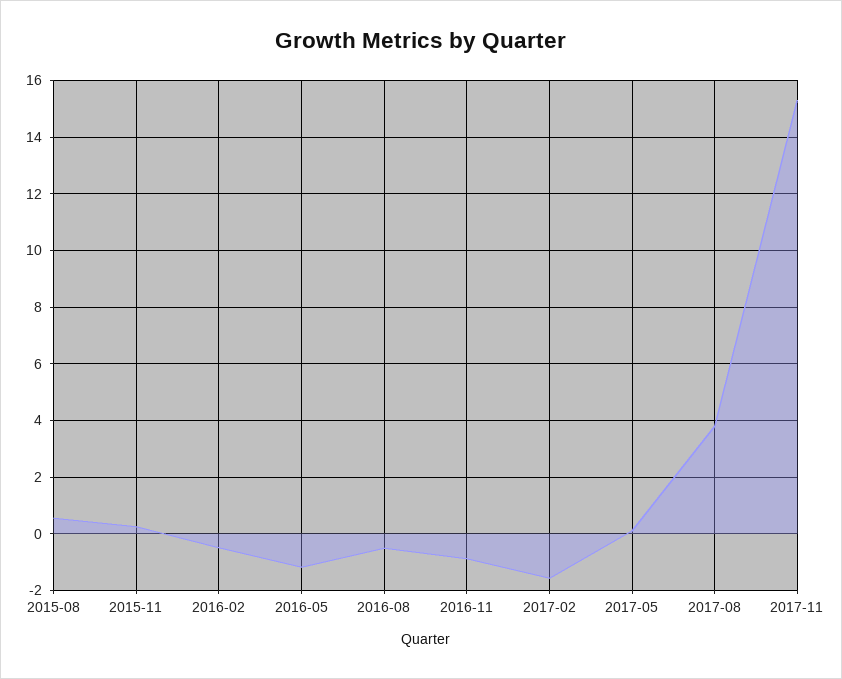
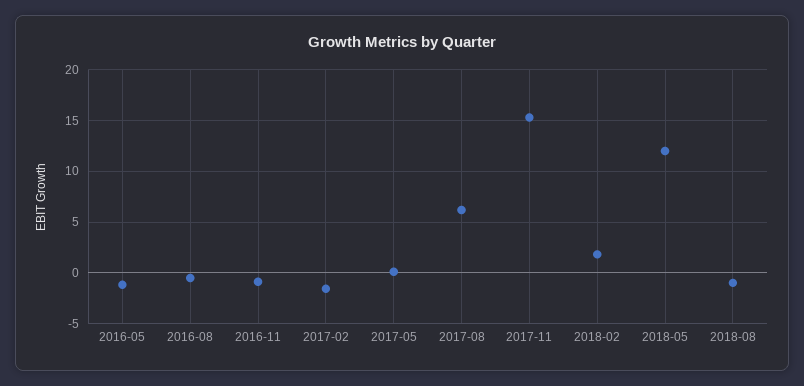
2015-08: 0.5 -> none
2015-11: 0.25 -> none
2016-02: -0.5 -> none
2017-08: 3.75 -> 6
2018-02: none -> 2
2018-05: none -> 12
2018-08: none -> -1

